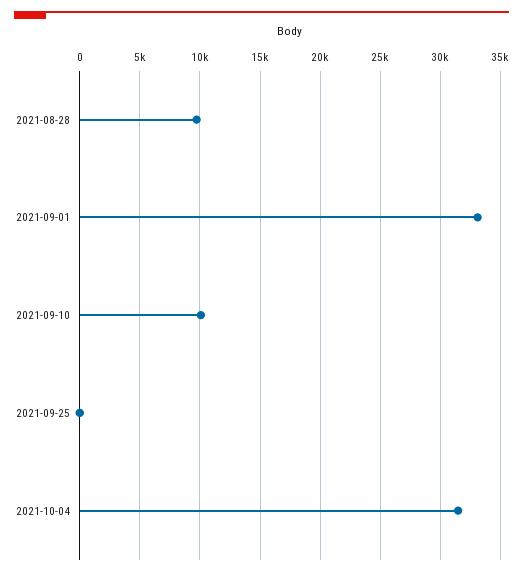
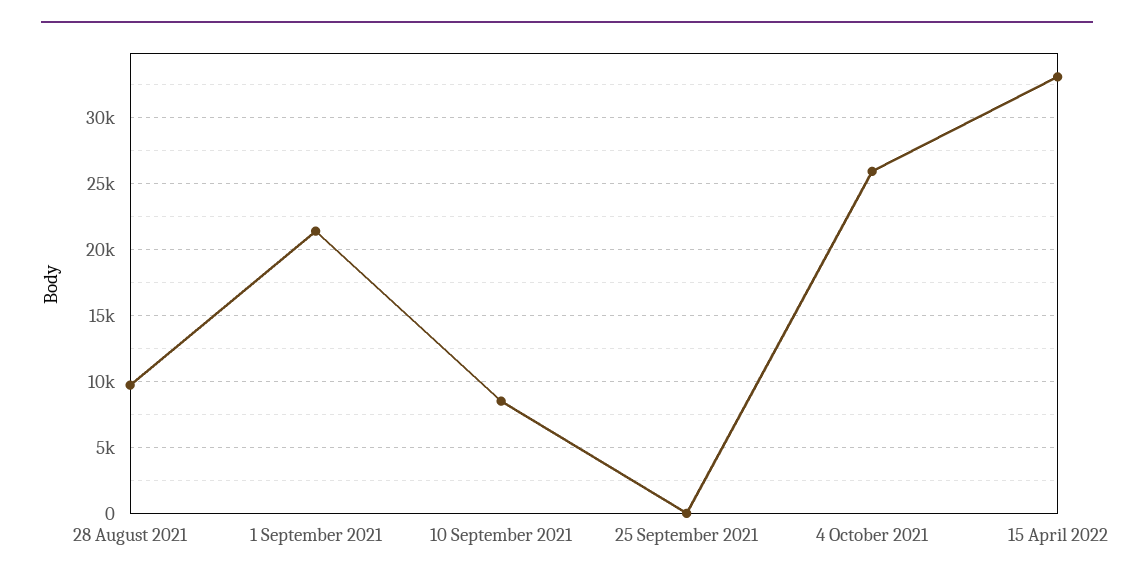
2021-09-01: 33000 -> 21500
2021-09-10: 10000 -> 8500
2021-10-04: 31500 -> 26000
15 April 2022: none -> 33000

